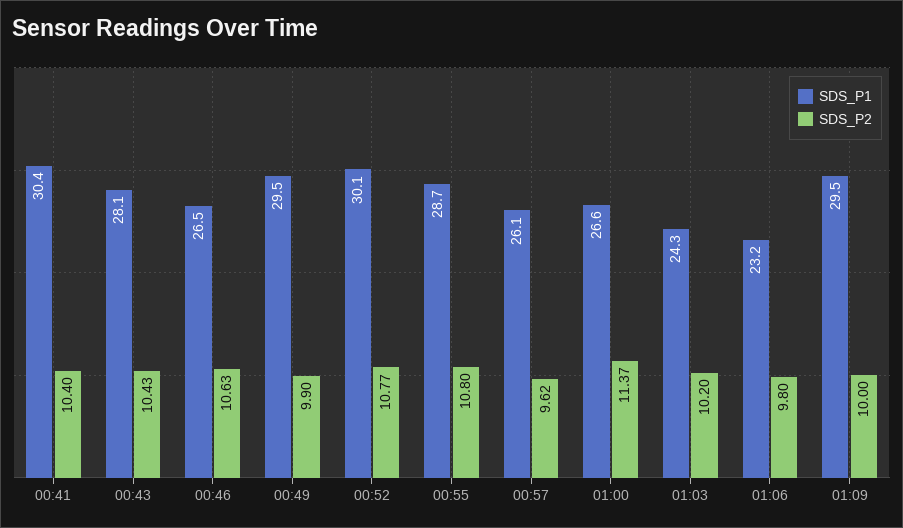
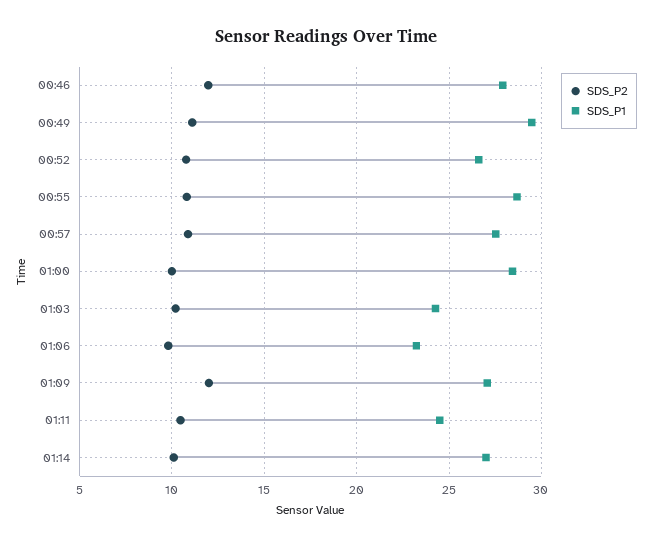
SDS_P1, 00:41: 30.4 -> none
SDS_P2, 00:41: 10.4 -> none
SDS_P1, 00:43: 28.1 -> none
SDS_P2, 00:43: 10.43 -> none
SDS_P1, 00:46: 26.5 -> 28
SDS_P2, 00:46: 10.63 -> 12
SDS_P2, 00:49: 9.9 -> 11
SDS_P1, 00:52: 30.1 -> 26.5
SDS_P1, 00:57: 26.1 -> 27.5
SDS_P2, 00:57: 9.62 -> 11
SDS_P1, 01:00: 26.6 -> 28.5
SDS_P2, 01:00: 11.37 -> 10
SDS_P1, 01:09: 29.5 -> 27
SDS_P2, 01:09: 10 -> 12
SDS_P2, 01:11: none -> 10.5
SDS_P1, 01:11: none -> 24.5
SDS_P2, 01:14: none -> 10
SDS_P1, 01:14: none -> 27

